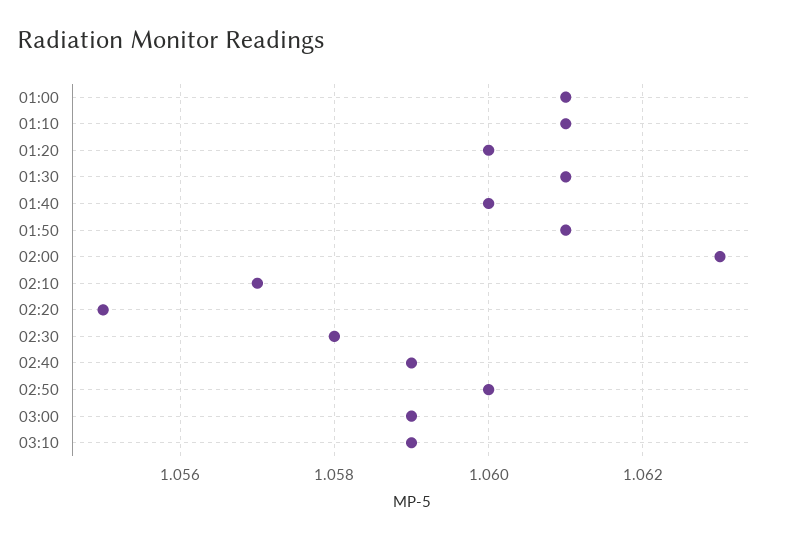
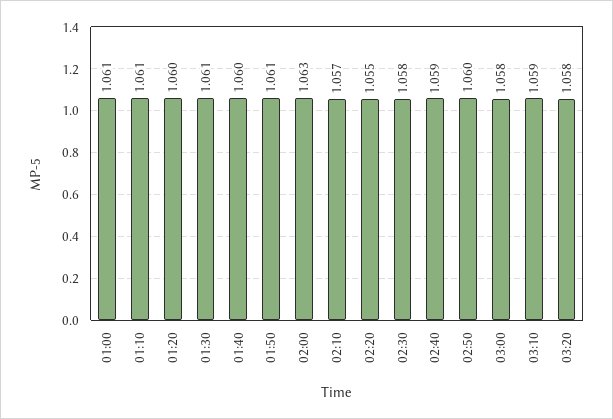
03:00: 1.059 -> 1.058
03:20: none -> 1.058

